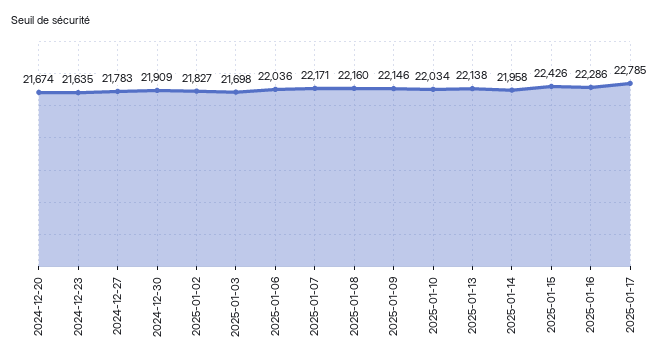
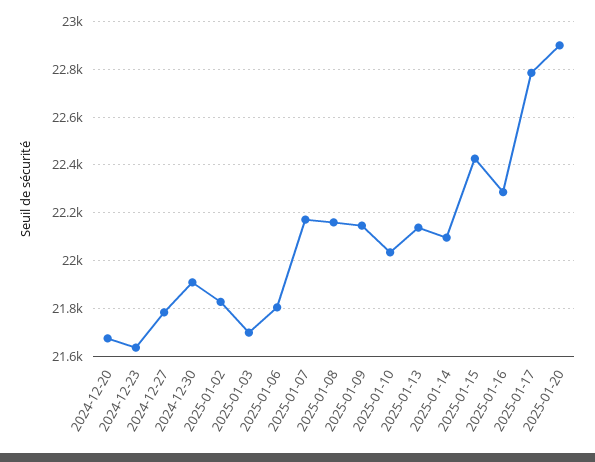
2025-01-06: 22036 -> 21800
2025-01-14: 21958 -> 22100
2025-01-20: none -> 22900

